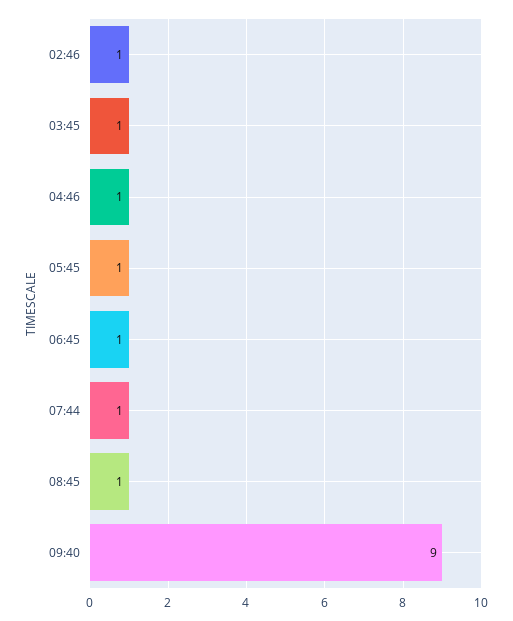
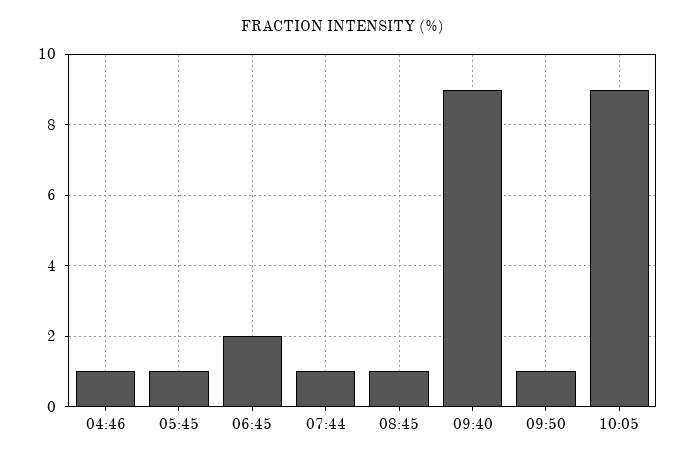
02:46: 1 -> none
03:45: 1 -> none
06:45: 1 -> 2
09:50: none -> 1
10:05: none -> 9

